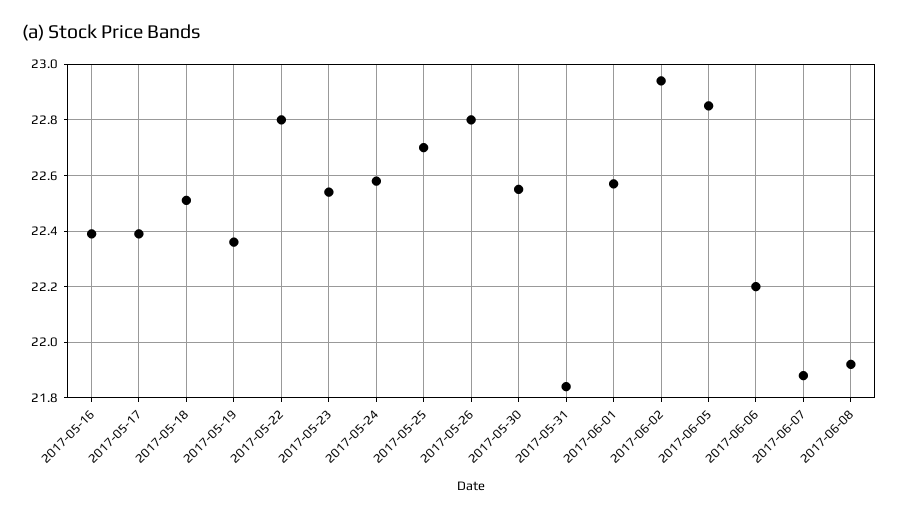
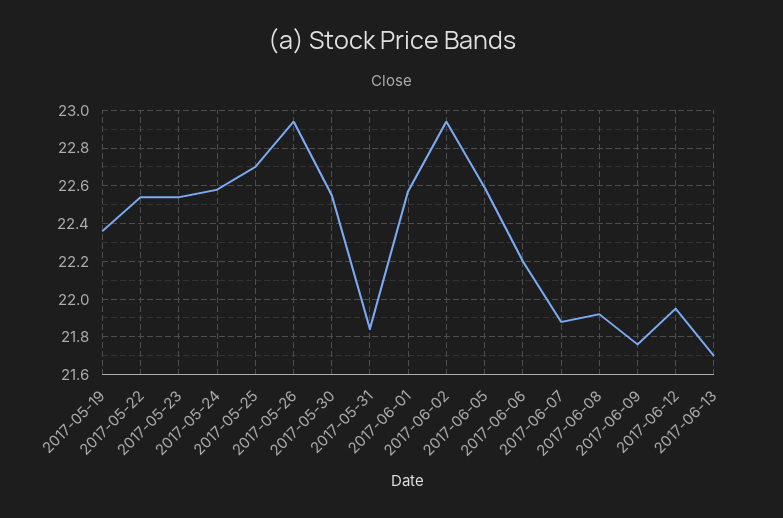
2017-05-16: 22.4 -> none
2017-05-17: 22.4 -> none
2017-05-18: 22.5 -> none
2017-05-22: 22.8 -> 22.55
2017-05-26: 22.8 -> 22.95
2017-06-05: 22.85 -> 22.6
2017-06-09: none -> 21.75
2017-06-12: none -> 21.95
2017-06-13: none -> 21.7

